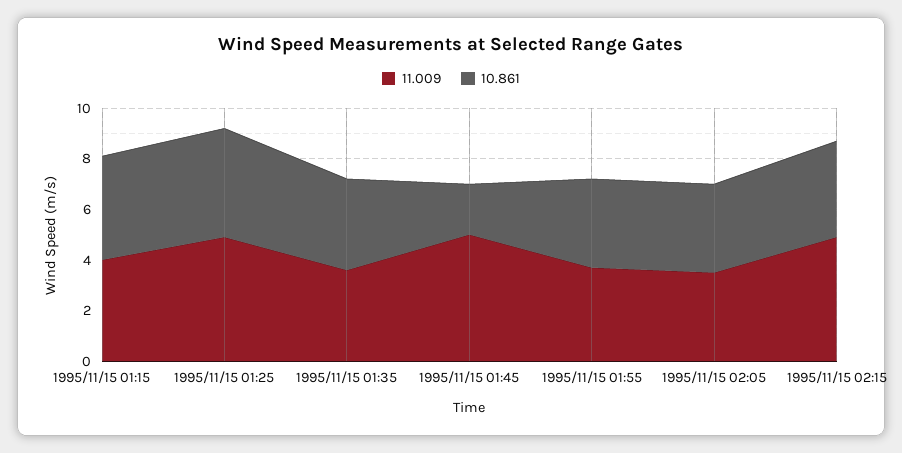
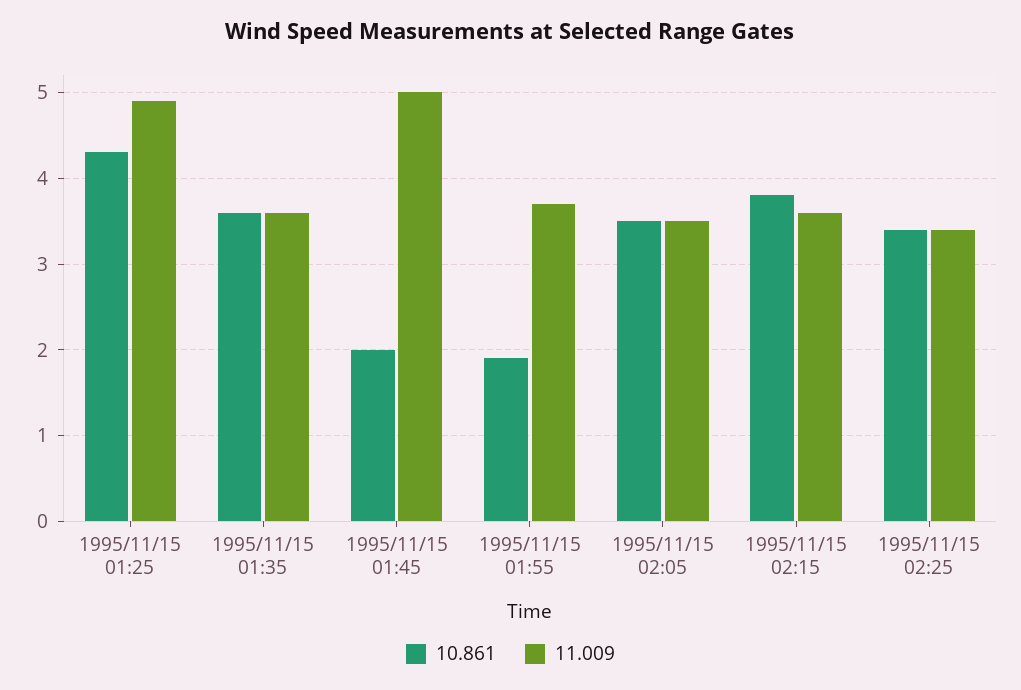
11.009, 1995/11/15 01:15: 4 -> none
10.861, 1995/11/15 01:15: 4 -> none
10.861, 1995/11/15 01:55: 3.5 -> 1.9
11.009, 1995/11/15 02:15: 5 -> 3.6
10.861, 1995/11/15 02:25: none -> 3.4
11.009, 1995/11/15 02:25: none -> 3.4

